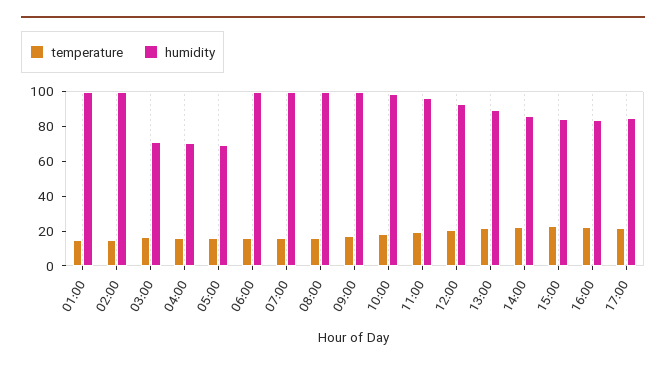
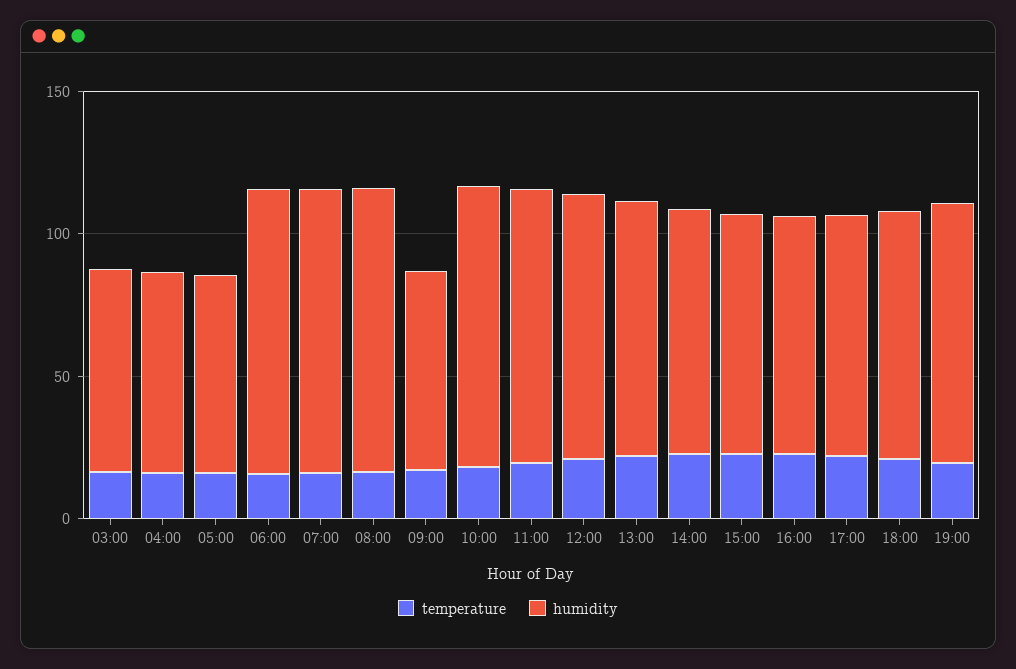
temperature, 01:00: 15 -> none
humidity, 01:00: 100 -> none
temperature, 02:00: 15 -> none
humidity, 02:00: 100 -> none
humidity, 09:00: 100 -> 70
temperature, 18:00: none -> 20
humidity, 18:00: none -> 90
temperature, 19:00: none -> 20
humidity, 19:00: none -> 90

